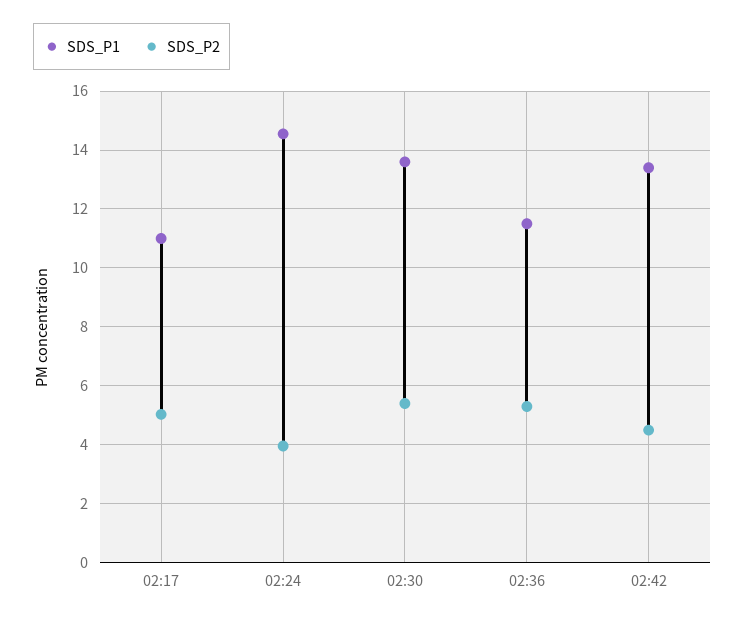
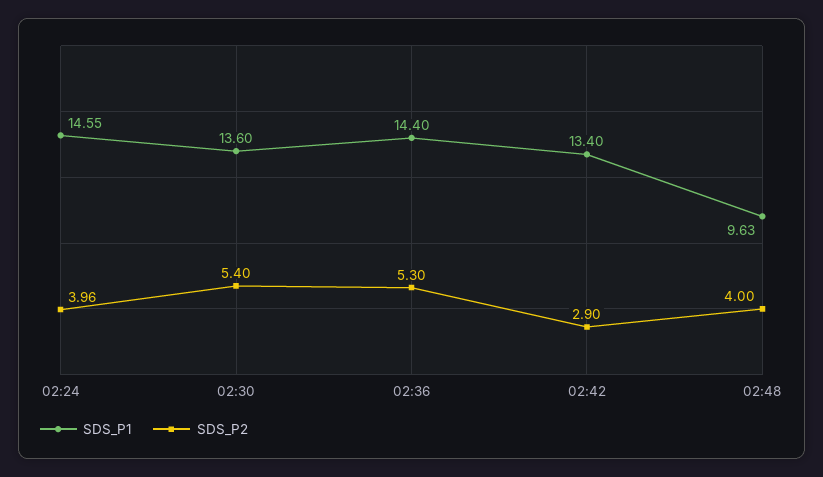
SDS_P1, 02:17: 11 -> none
SDS_P2, 02:17: 5 -> none
SDS_P1, 02:36: 11.5 -> 14.4
SDS_P2, 02:42: 4.5 -> 2.9
SDS_P1, 02:48: none -> 9.63
SDS_P2, 02:48: none -> 4

